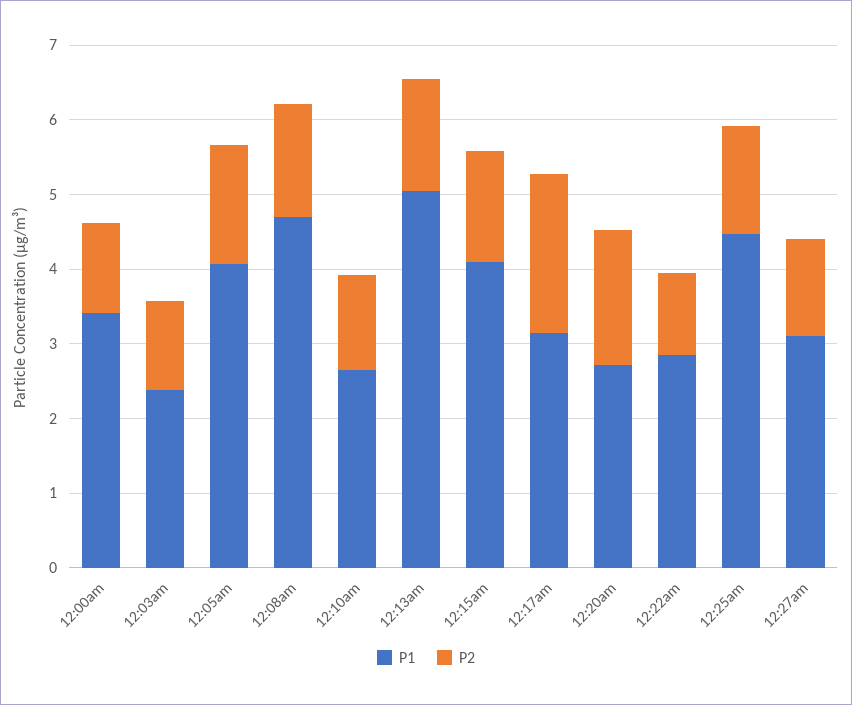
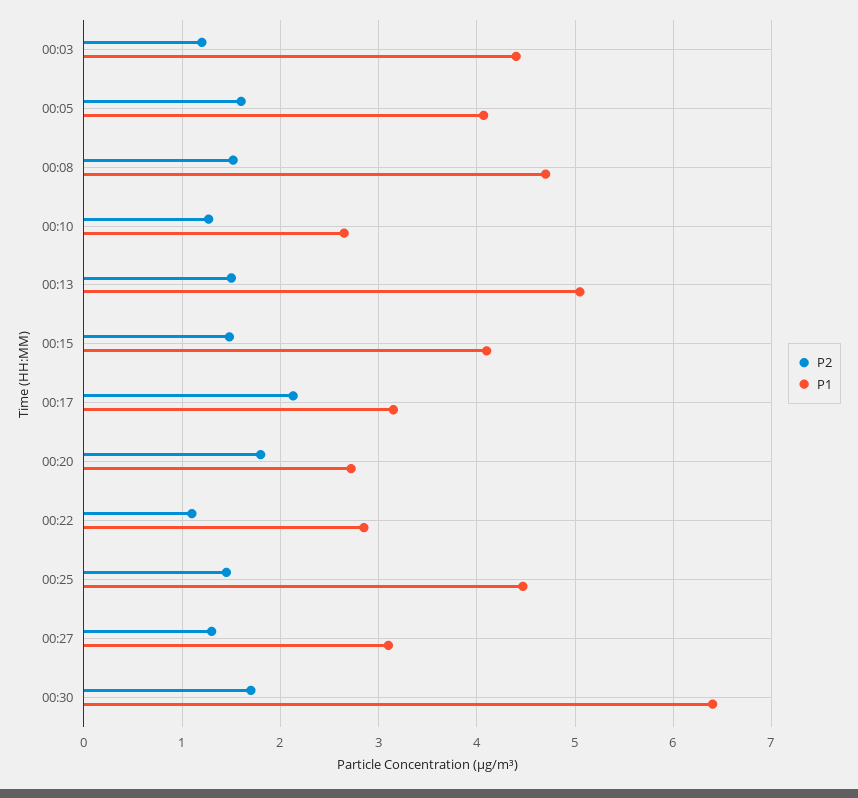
P1, 12:00am: 3.4 -> none
P2, 12:00am: 1.2 -> none
P1, 12:03am: 2.4 -> 4.4
P2, 00:30: none -> 1.7
P1, 00:30: none -> 6.4

